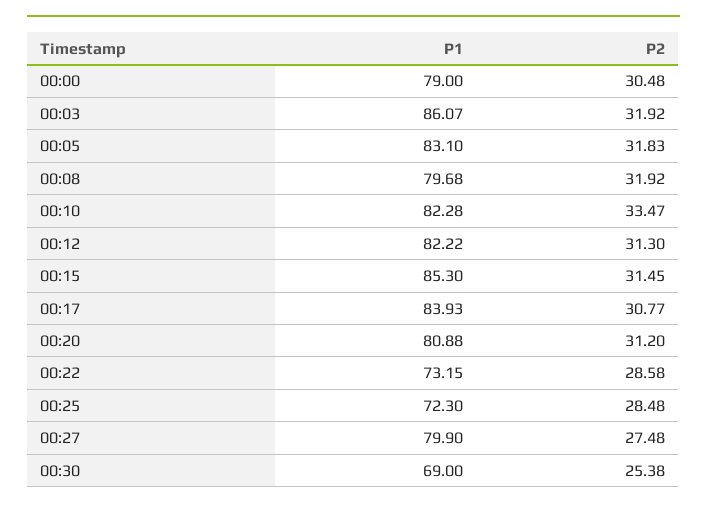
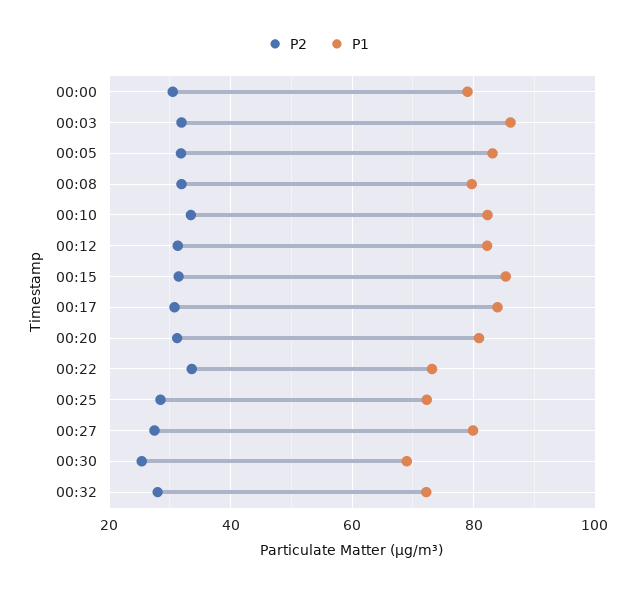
P2, 00:22: 28.58 -> 34
P2, 00:32: none -> 28
P1, 00:32: none -> 72

